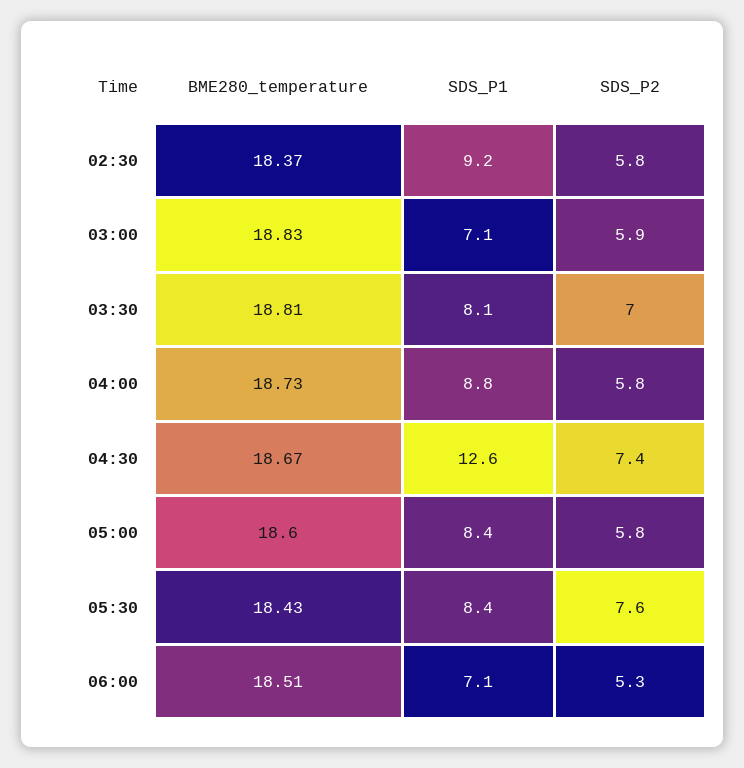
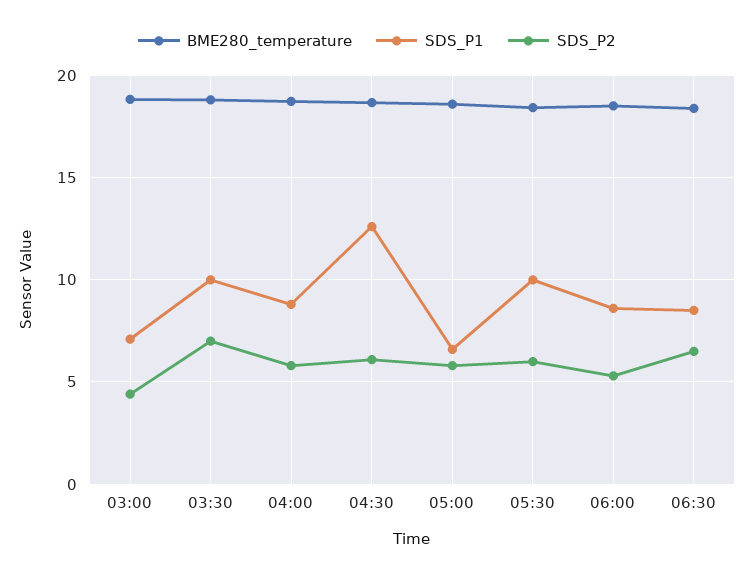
BME280_temperature, 02:30: 18.37 -> none
SDS_P1, 02:30: 9.2 -> none
SDS_P2, 02:30: 5.8 -> none
SDS_P2, 03:00: 5.9 -> 4.5
SDS_P1, 03:30: 8.1 -> 10
SDS_P2, 04:30: 7.4 -> 6
SDS_P1, 05:00: 8.4 -> 6.5
SDS_P1, 05:30: 8.4 -> 10
SDS_P2, 05:30: 7.6 -> 6
SDS_P1, 06:00: 7.1 -> 8.5
BME280_temperature, 06:30: none -> 18.5
SDS_P1, 06:30: none -> 8.5
SDS_P2, 06:30: none -> 6.5

